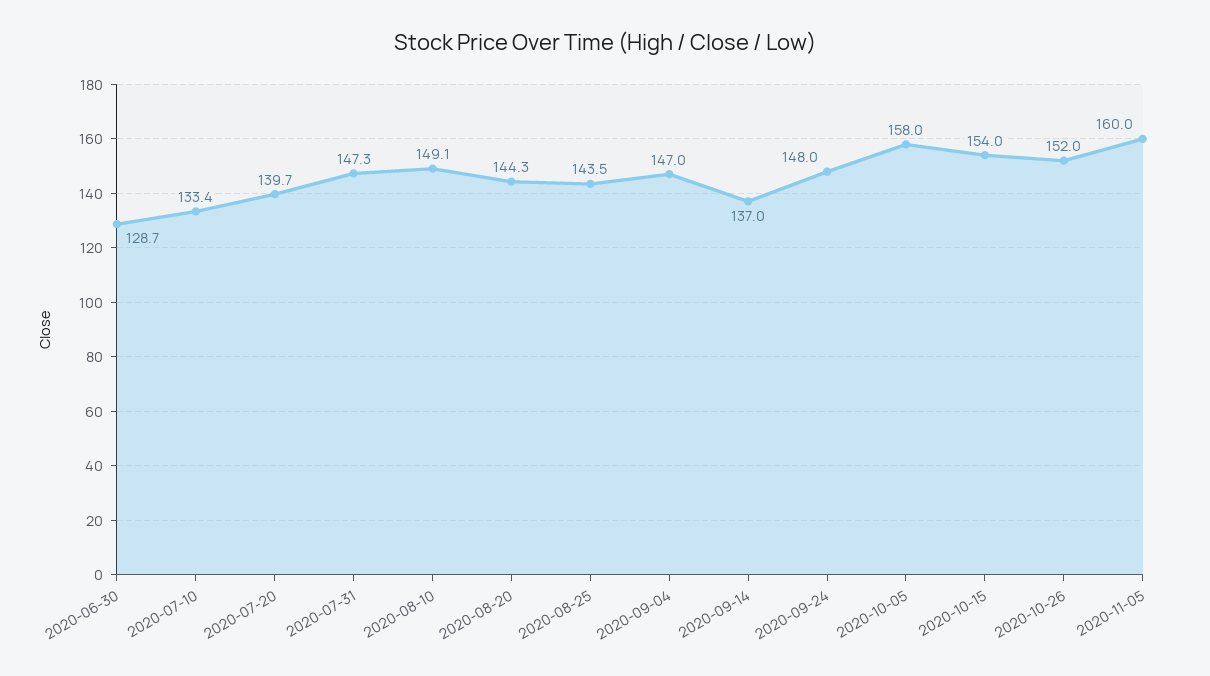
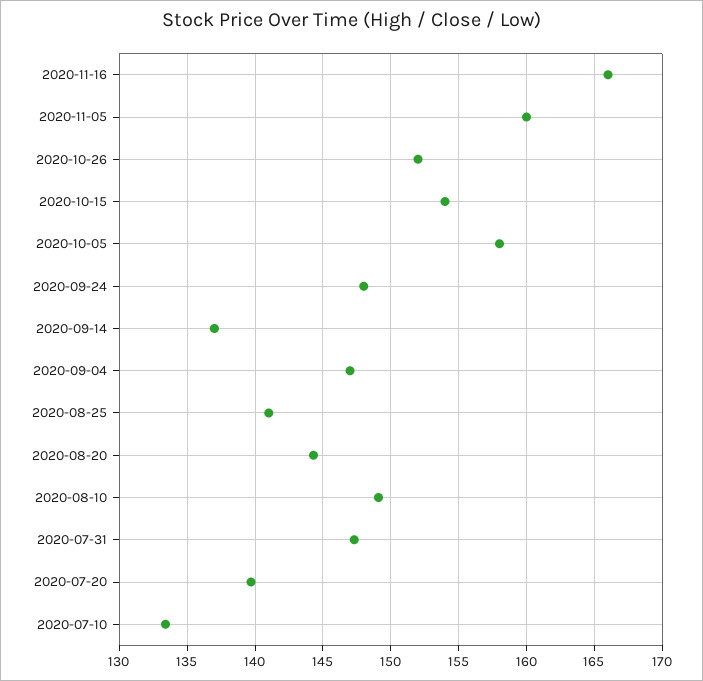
2020-06-30: 128.7 -> none
2020-08-25: 143.5 -> 141
2020-11-16: none -> 166

